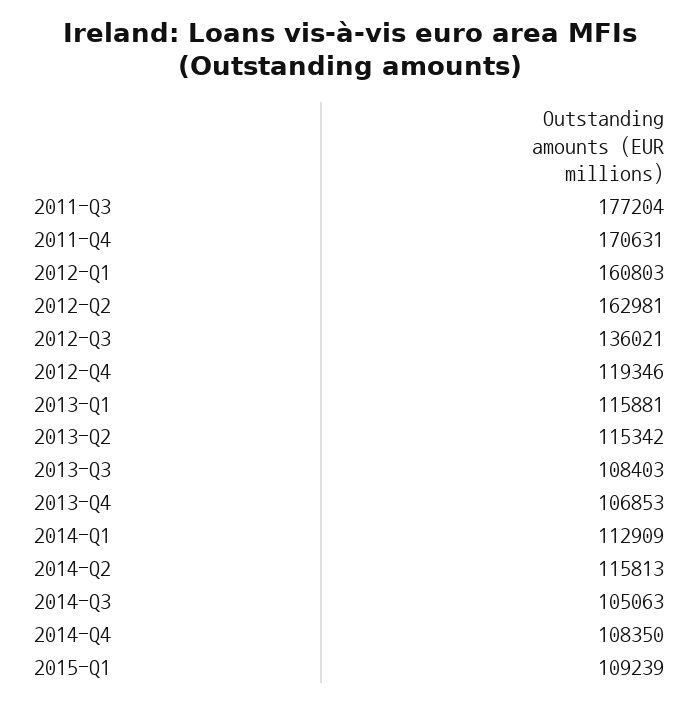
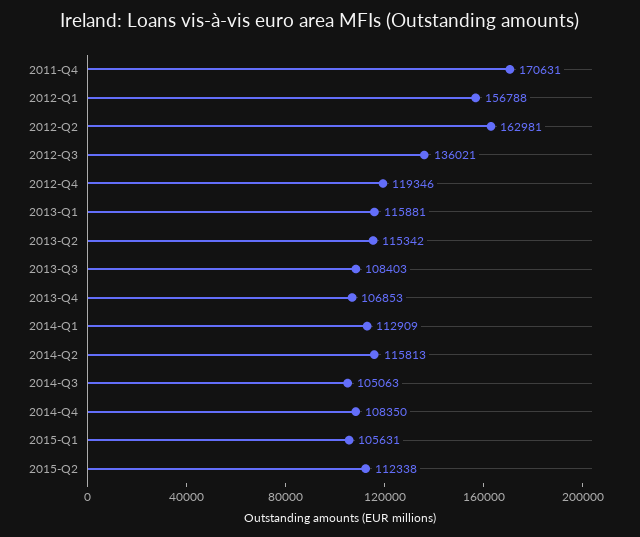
2011-Q3: 177204 -> none
2012-Q1: 160803 -> 156788
2015-Q1: 109239 -> 105631
2015-Q2: none -> 112338

